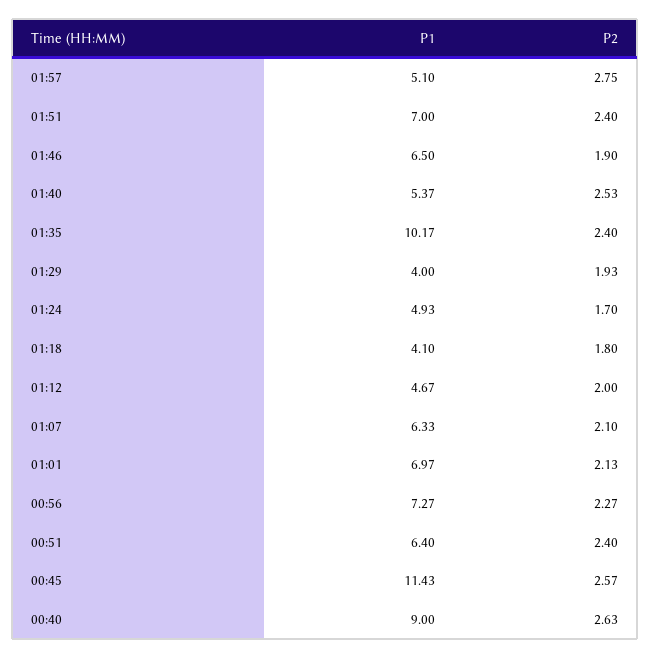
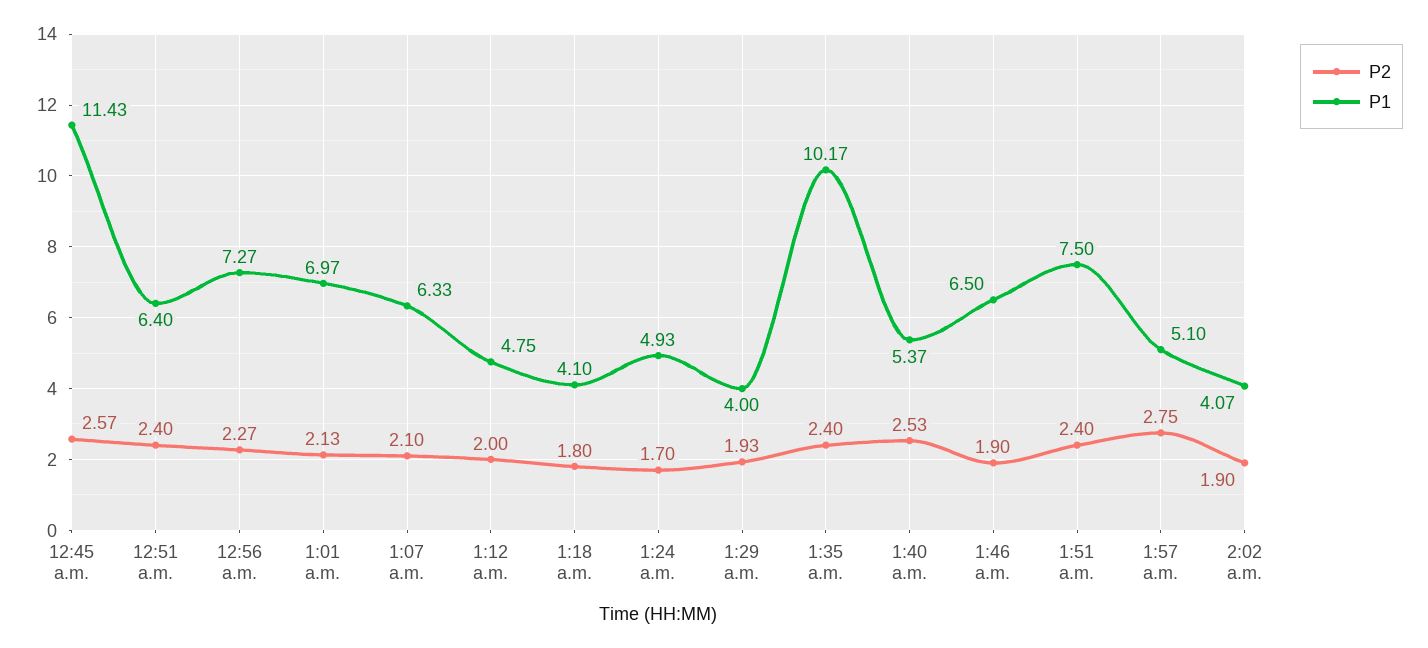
P1, 01:51: 7 -> 7.5
P1, 01:12: 4.67 -> 4.75
P1, 00:40: 9 -> none
P2, 00:40: 2.63 -> none
P2, 2:02 a.m.: none -> 1.9
P1, 2:02 a.m.: none -> 4.07

